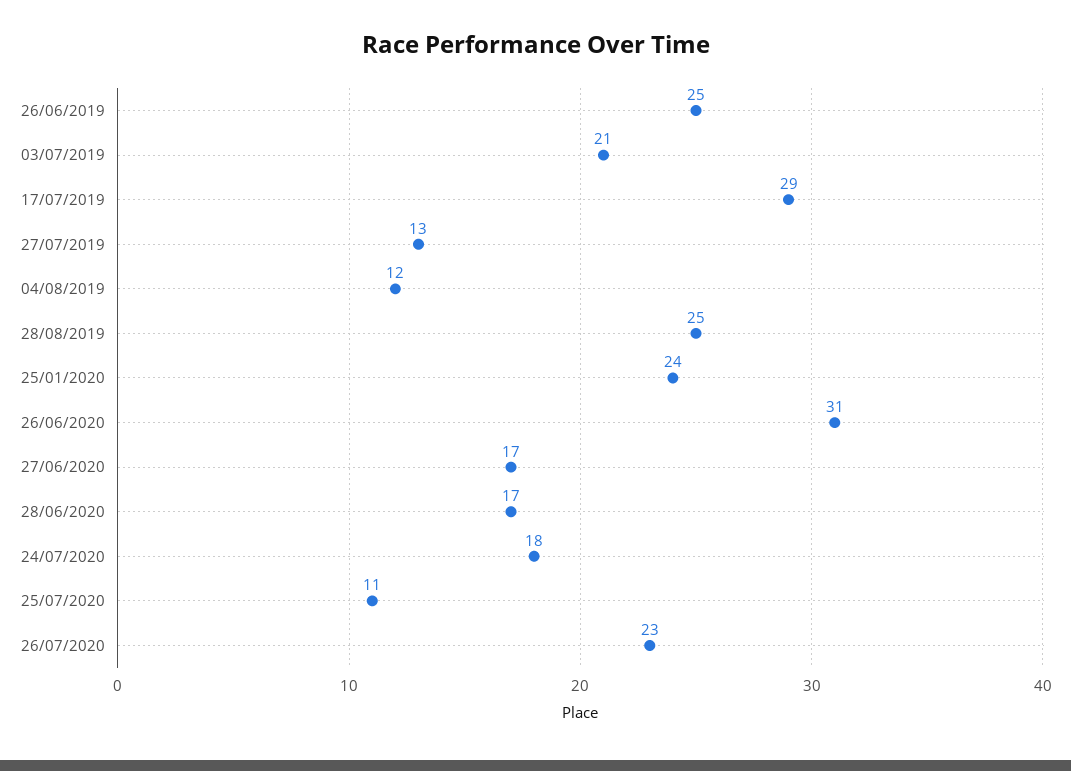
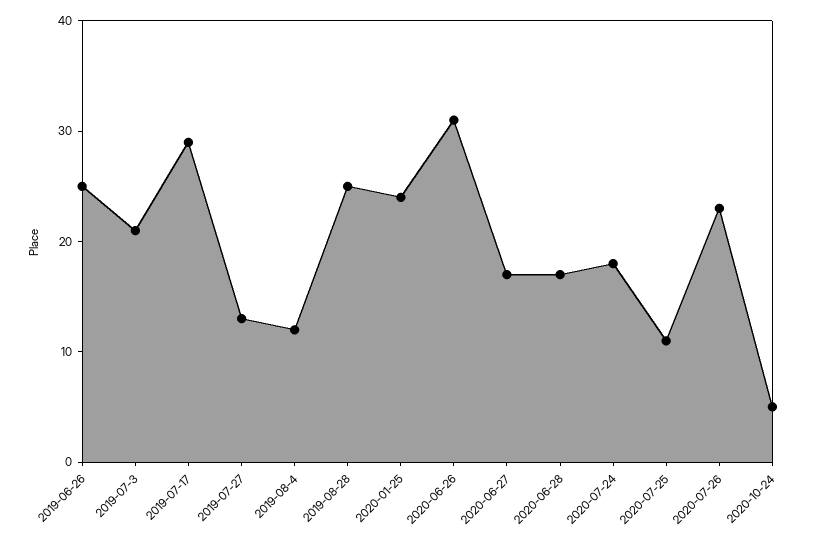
2020-10-24: none -> 5

